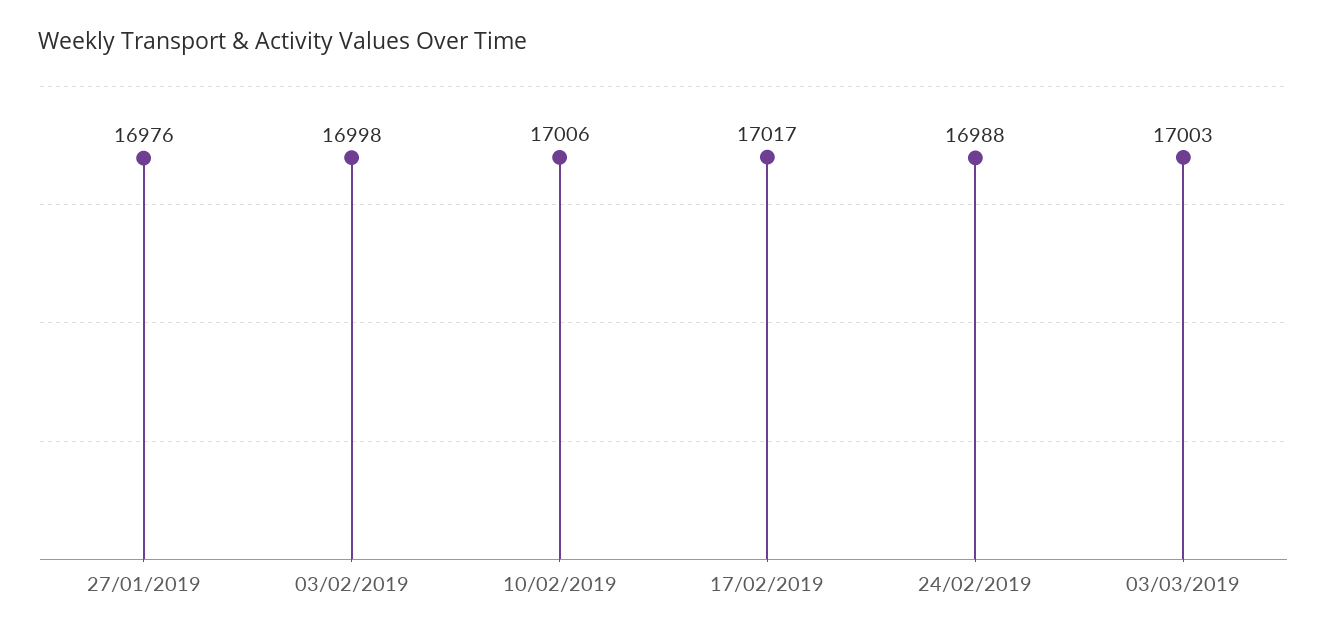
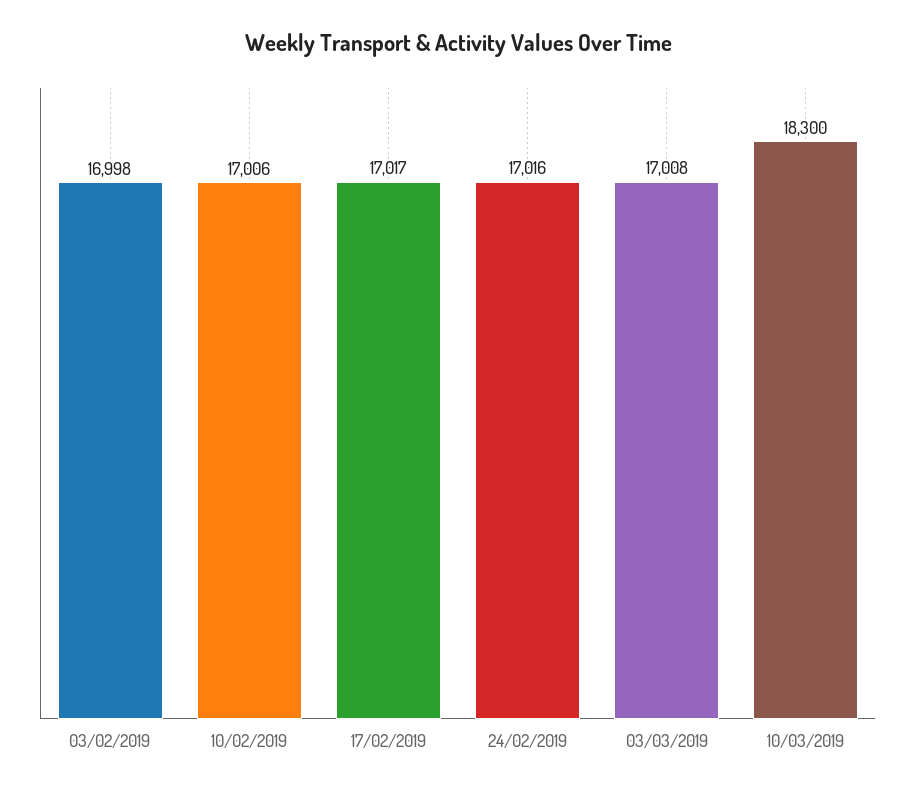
27/01/2019: 16976 -> none
24/02/2019: 16988 -> 17016
03/03/2019: 17003 -> 17008
10/03/2019: none -> 18300

